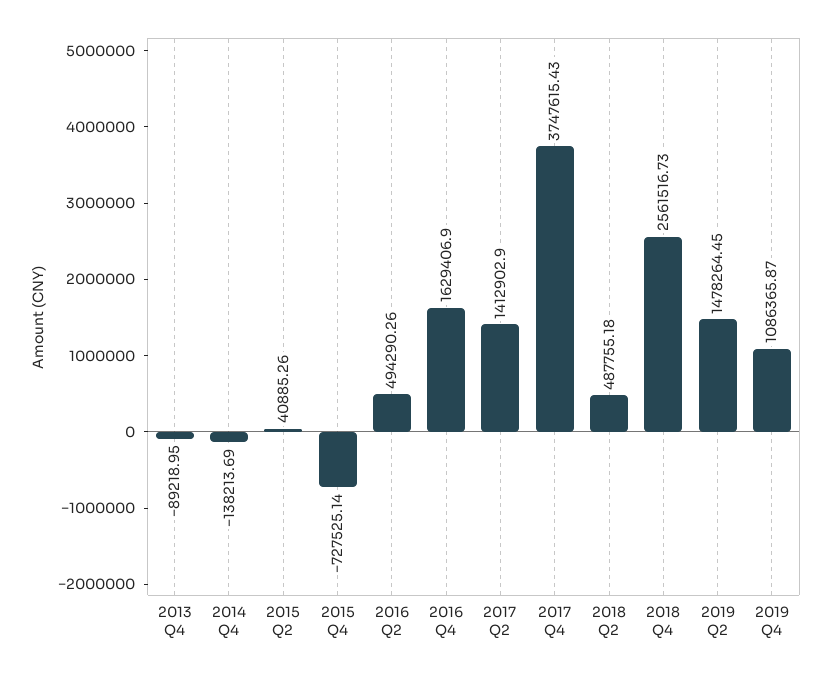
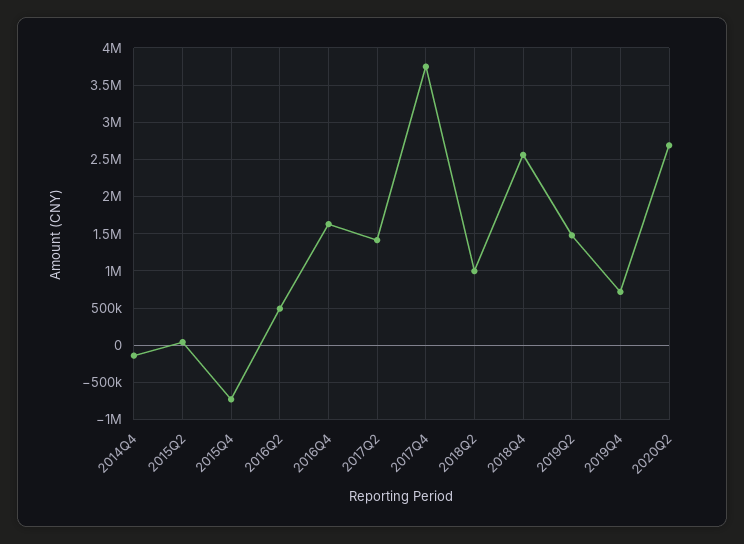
2013 Q4: -89218.95 -> none
2018 Q2: 487755.18 -> 1000000
2019 Q4: 1086365.87 -> 700000
2020Q2: none -> 2700000

